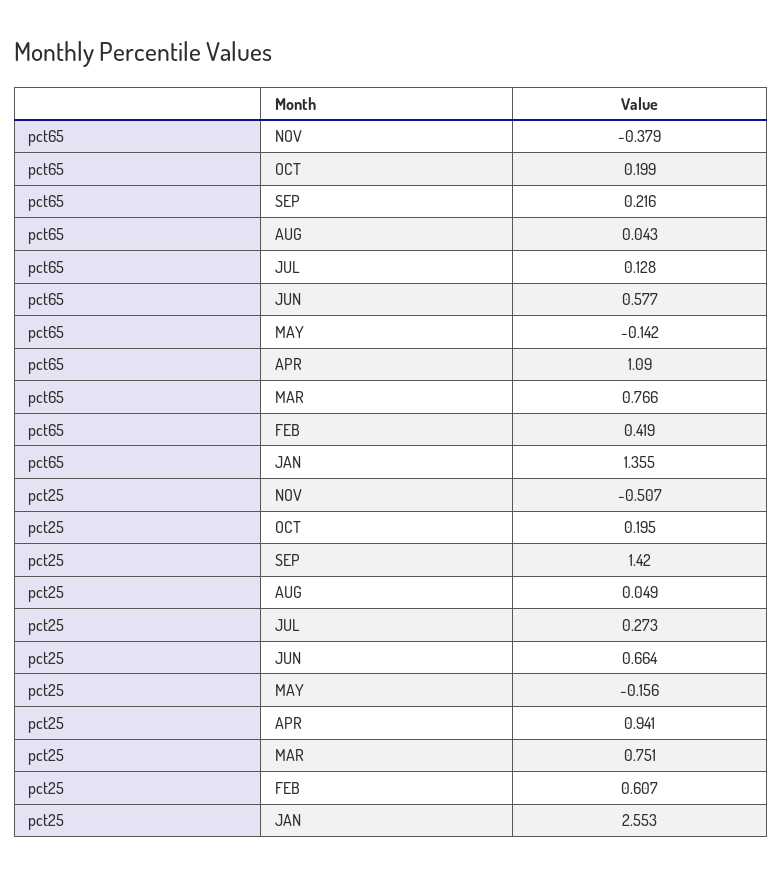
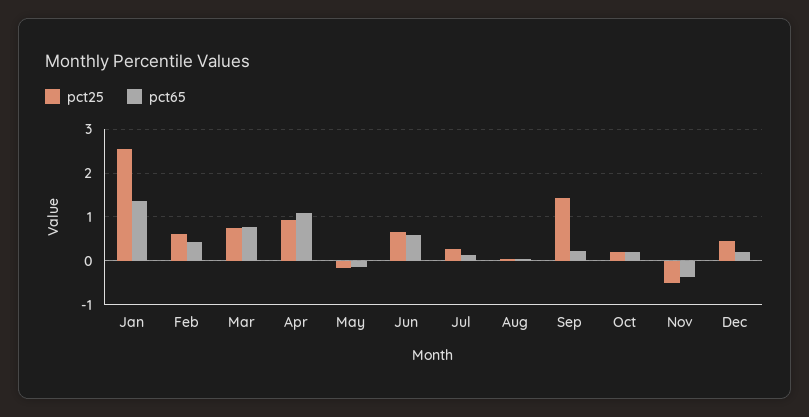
pct25, Dec: none -> 0.4
pct65, Dec: none -> 0.2

